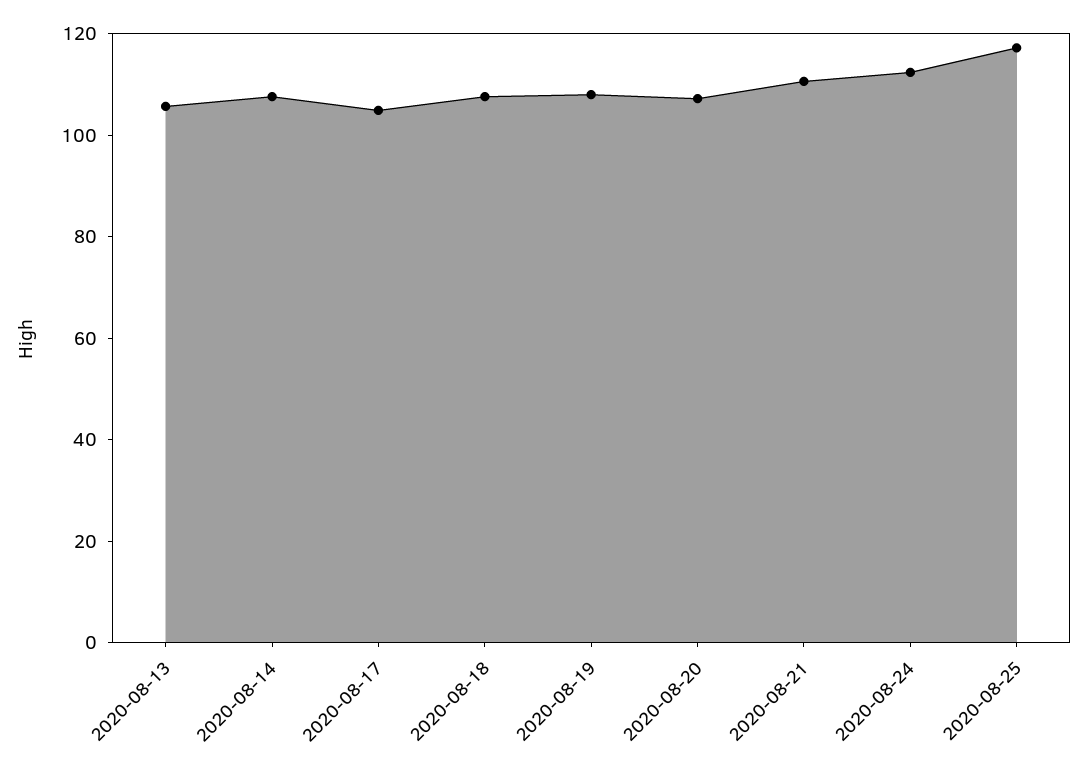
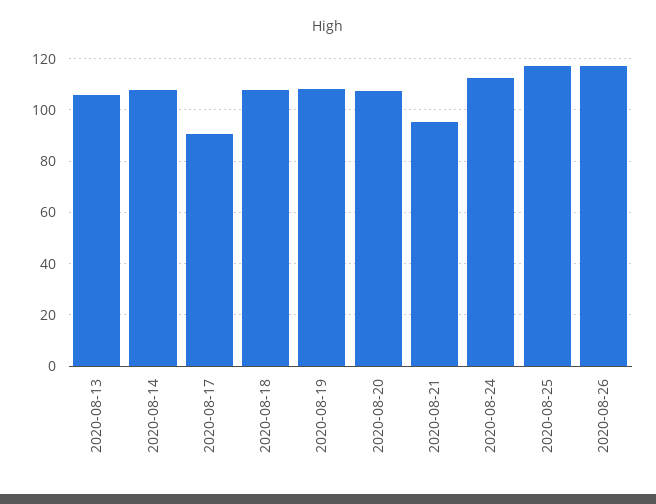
2020-08-17: 105 -> 90
2020-08-21: 110 -> 95
2020-08-26: none -> 117.5

